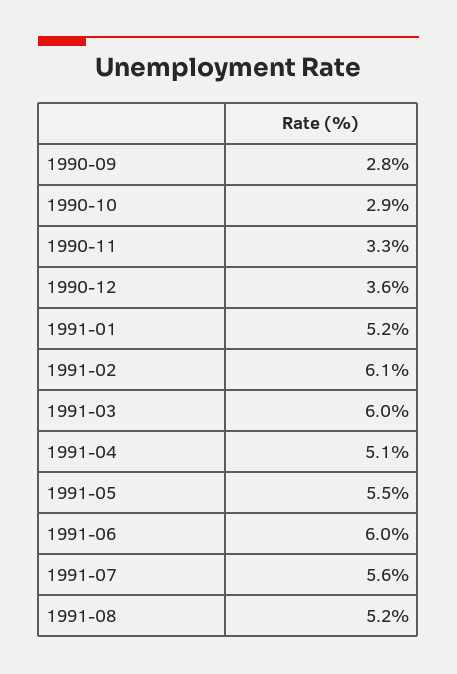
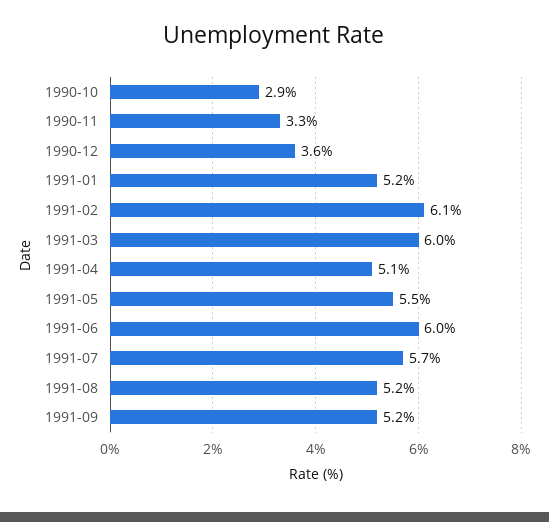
1990-09: 2.8 -> none
1991-07: 5.6 -> 5.7
1991-09: none -> 5.2

